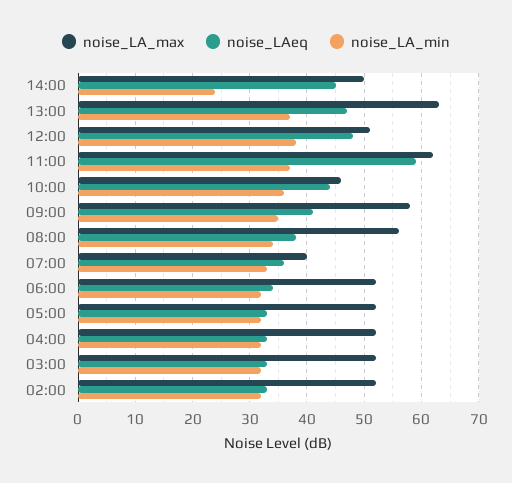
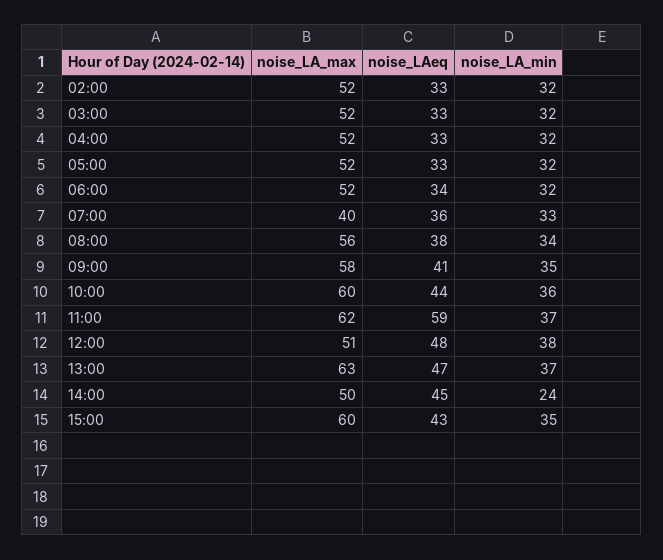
noise_LA_max, 10:00: 45 -> 60
noise_LA_max, 15:00: none -> 60
noise_LAeq, 15:00: none -> 43
noise_LA_min, 15:00: none -> 35

